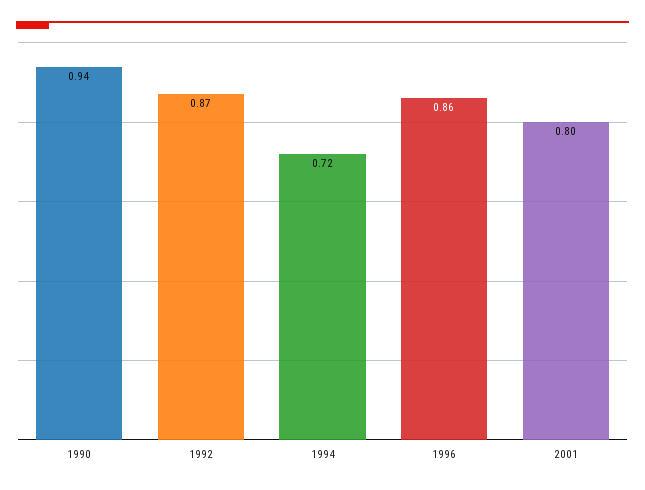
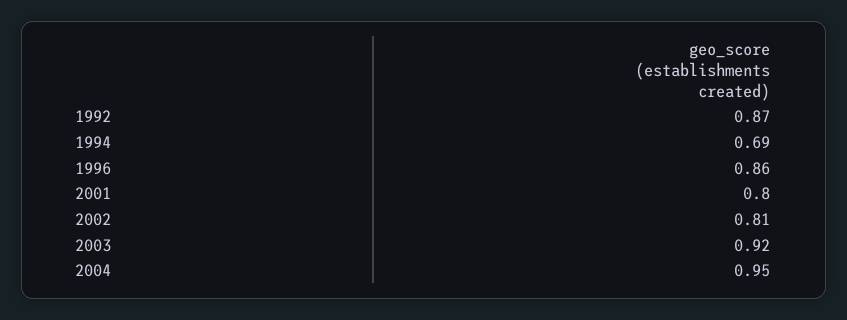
1990: 0.94 -> none
1994: 0.72 -> 0.69
2002: none -> 0.81
2003: none -> 0.92
2004: none -> 0.95

